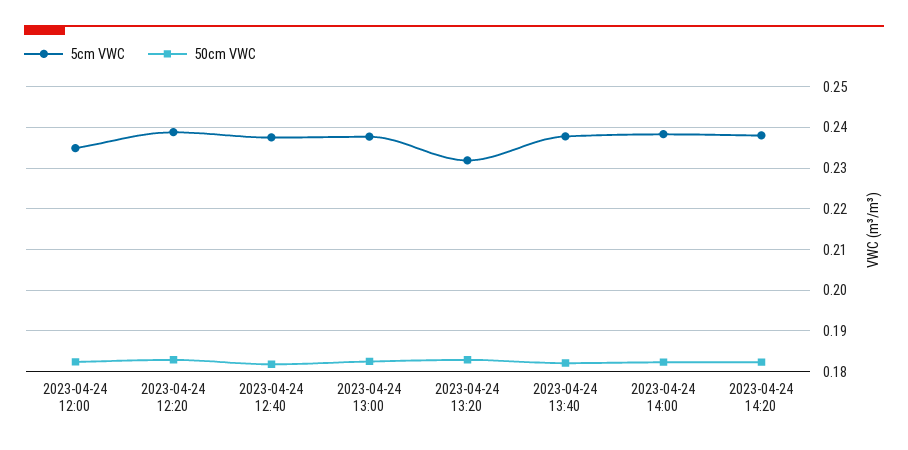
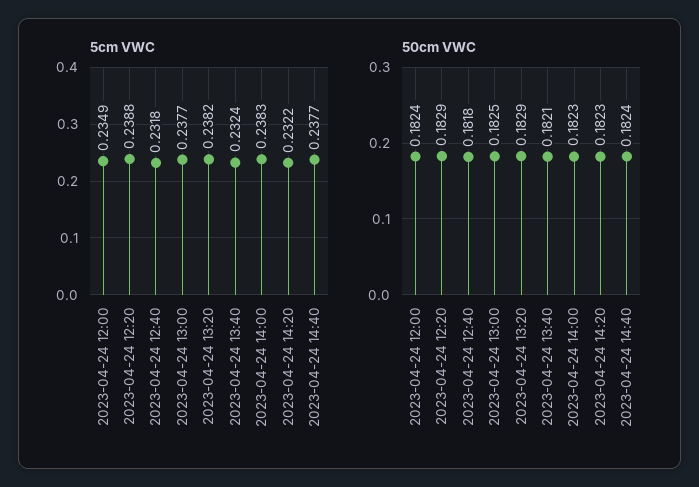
5cm VWC, 2023-04-24 12:40: 0.238 -> 0.2318
5cm VWC, 2023-04-24 13:20: 0.232 -> 0.2382
5cm VWC, 2023-04-24 13:40: 0.238 -> 0.2324
5cm VWC, 2023-04-24 14:20: 0.238 -> 0.2322
5cm VWC, 2023-04-24 14:40: none -> 0.2377
50cm VWC, 2023-04-24 14:40: none -> 0.1824

